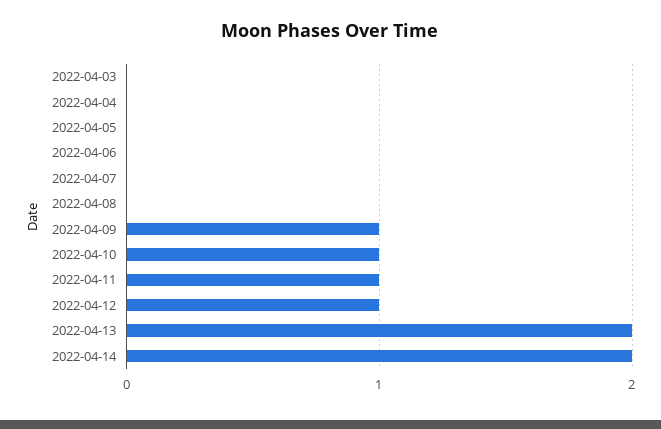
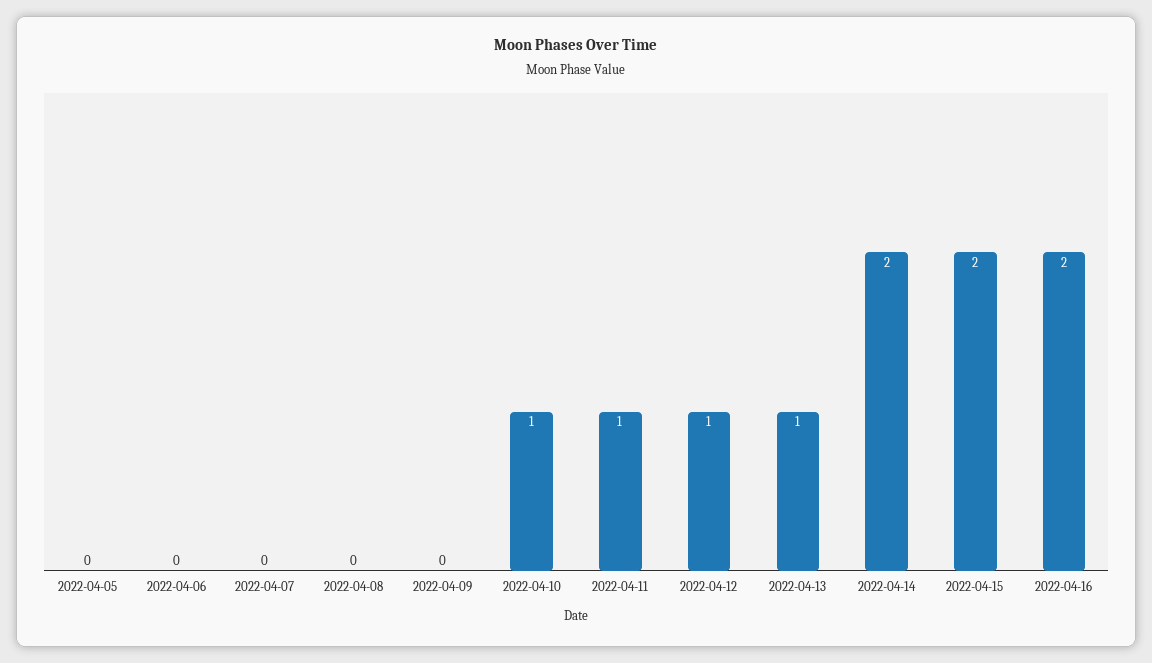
2022-04-03: 0 -> none
2022-04-04: 0 -> none
2022-04-09: 1 -> 0
2022-04-13: 2 -> 1
2022-04-15: none -> 2
2022-04-16: none -> 2

